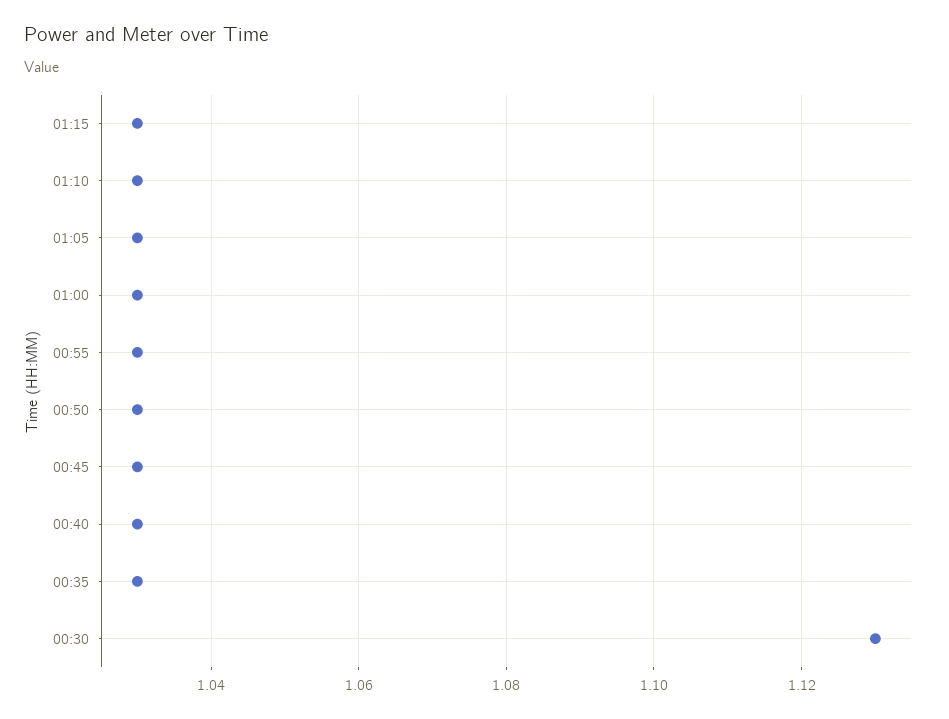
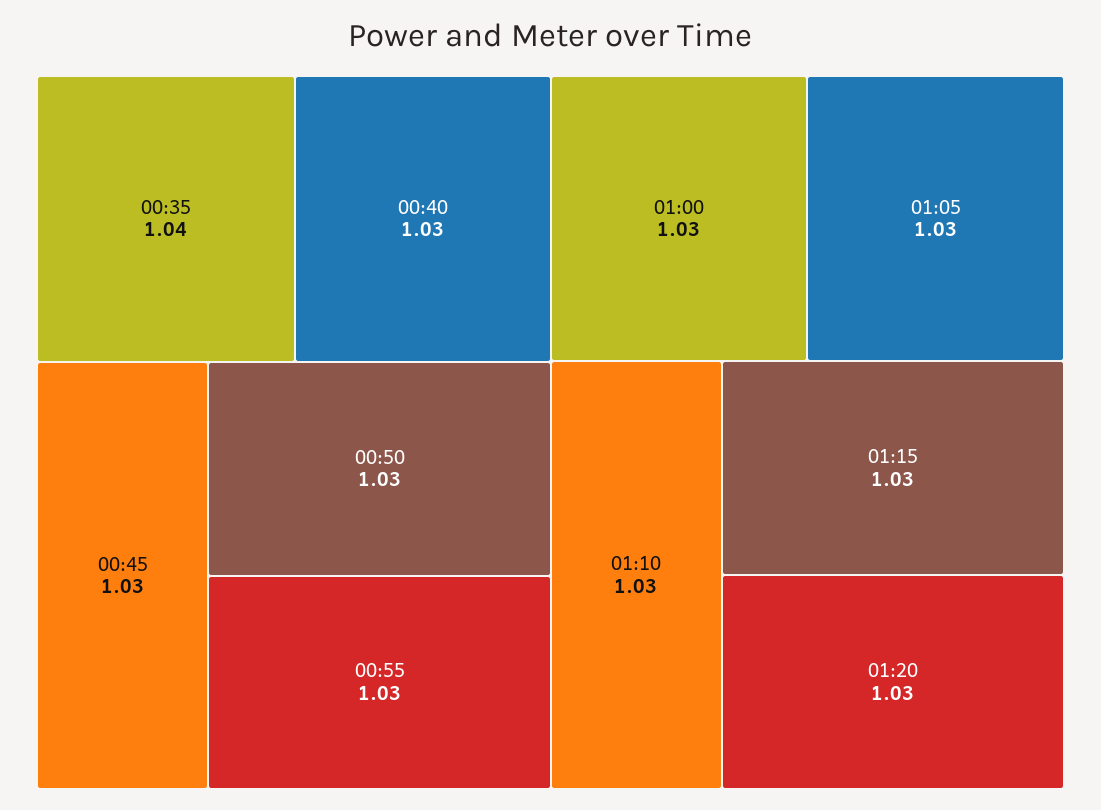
00:35: 1.03 -> 1.04
00:30: 1.13 -> none
01:20: none -> 1.03

